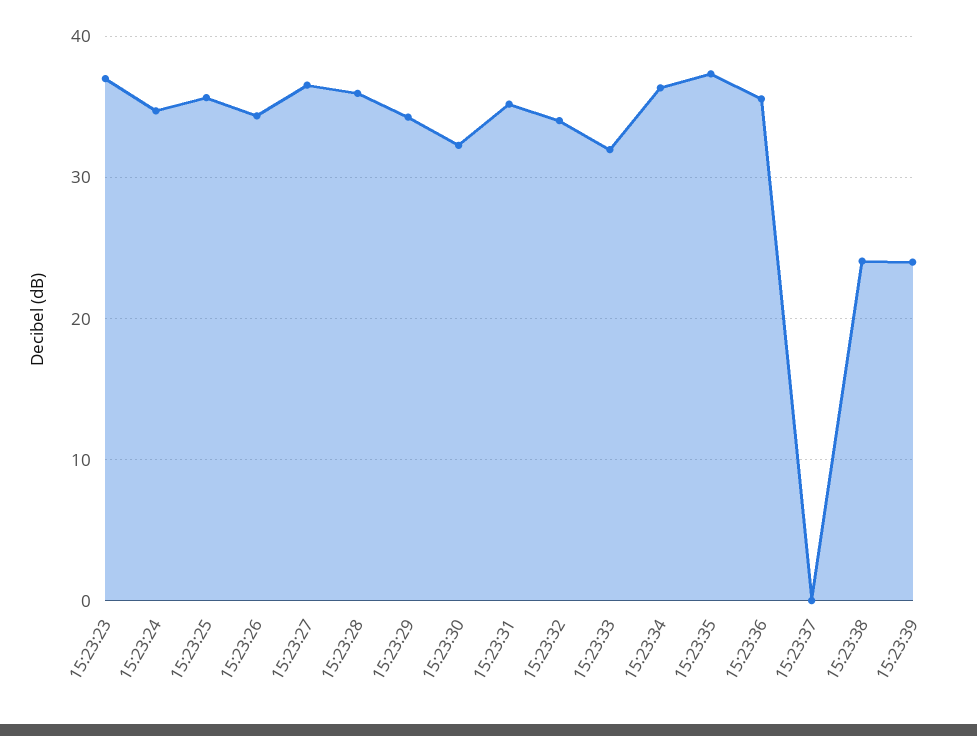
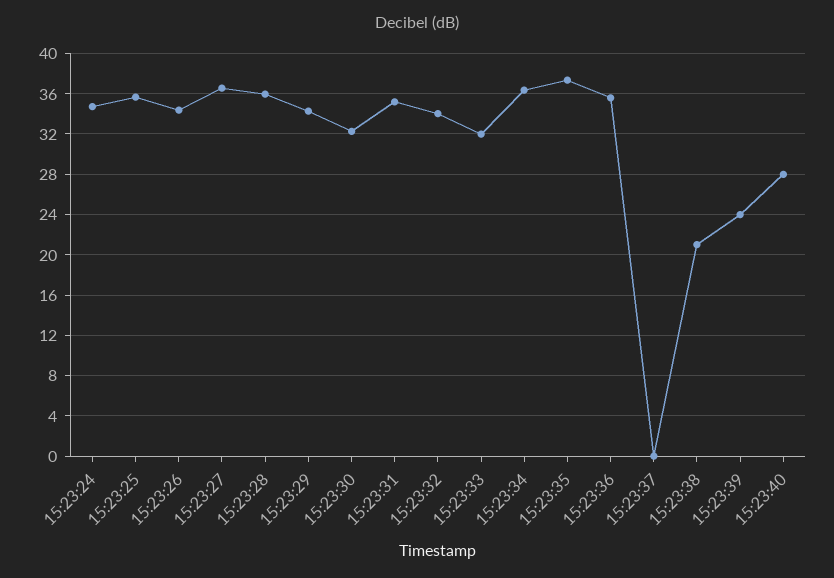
15:23:23: 37 -> none
15:23:38: 24 -> 21
15:23:40: none -> 28

